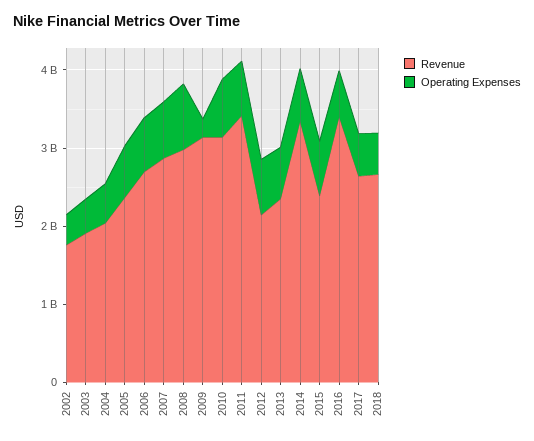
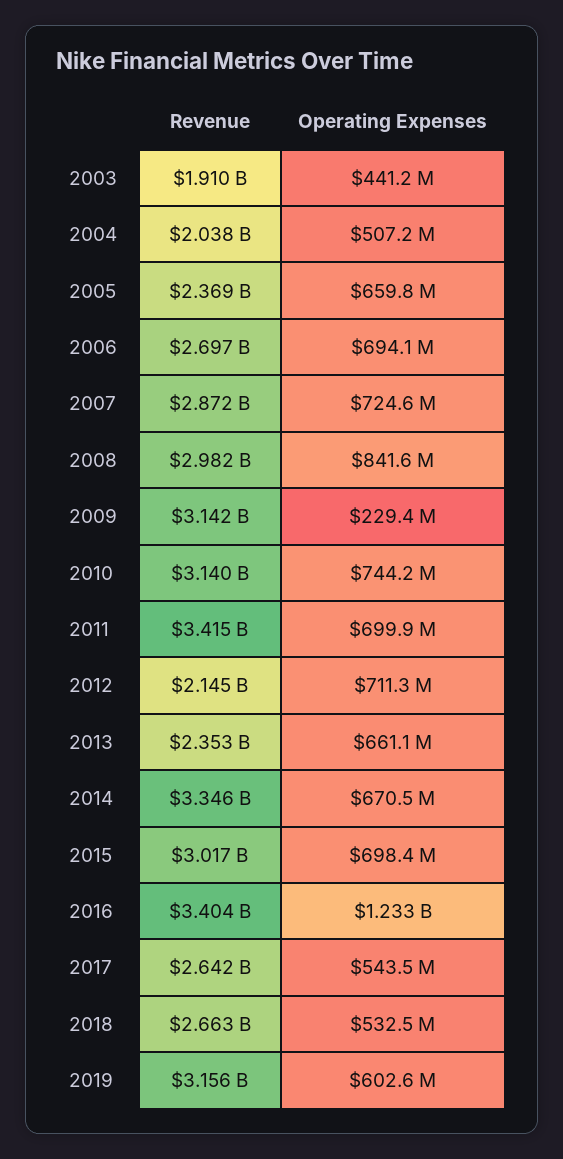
Revenue, 2002: 1800000000 -> none
Operating Expenses, 2002: 400000000 -> none
Revenue, 2015: 2400000000 -> 3017000000
Operating Expenses, 2016: 600000000 -> 1233000000
Revenue, 2019: none -> 3156000000
Operating Expenses, 2019: none -> 602600000

